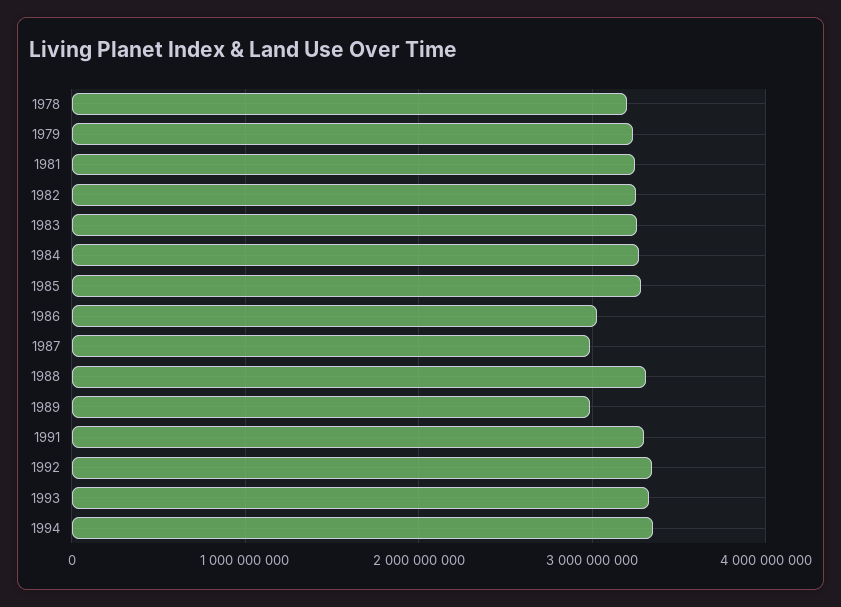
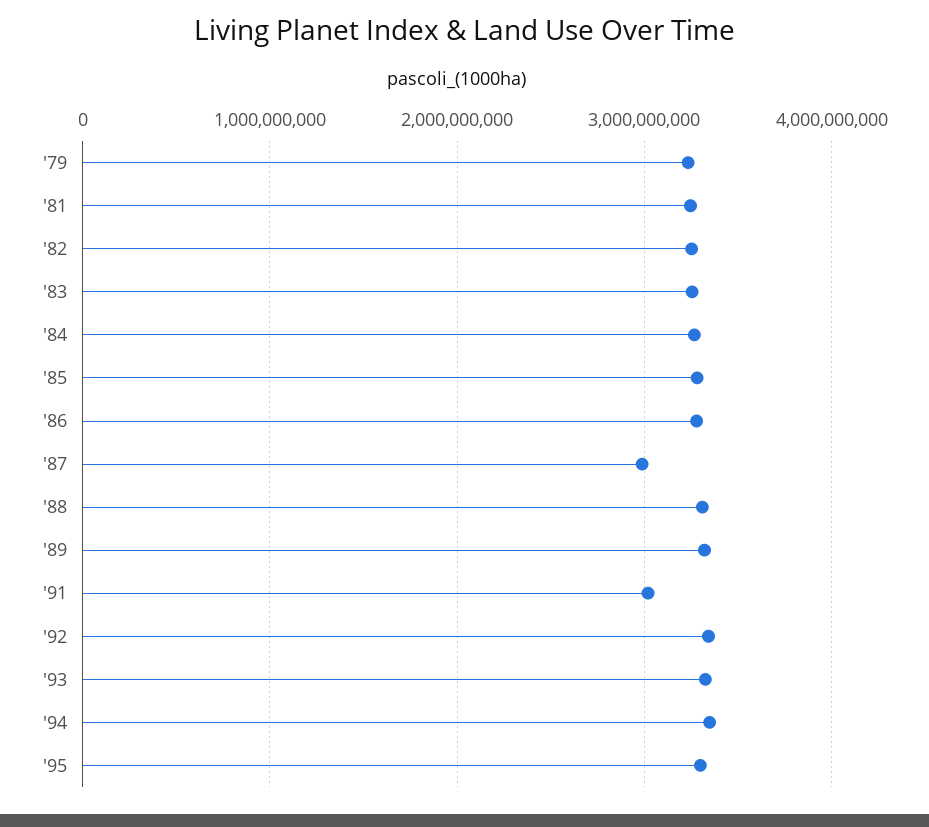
1978: 3200000000 -> none
1986: 3000000000 -> 3300000000
1989: 3000000000 -> 3300000000
1991: 3300000000 -> 3000000000
'95: none -> 3300000000

